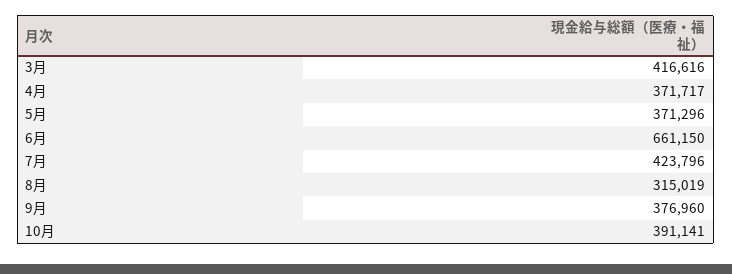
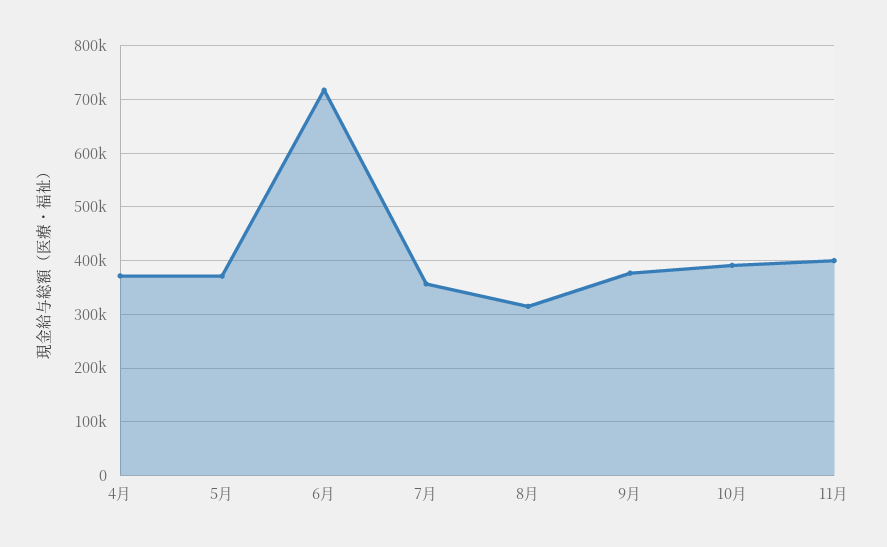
3月: 416616 -> none
6月: 661150 -> 720000
7月: 423796 -> 360000
11月: none -> 400000

